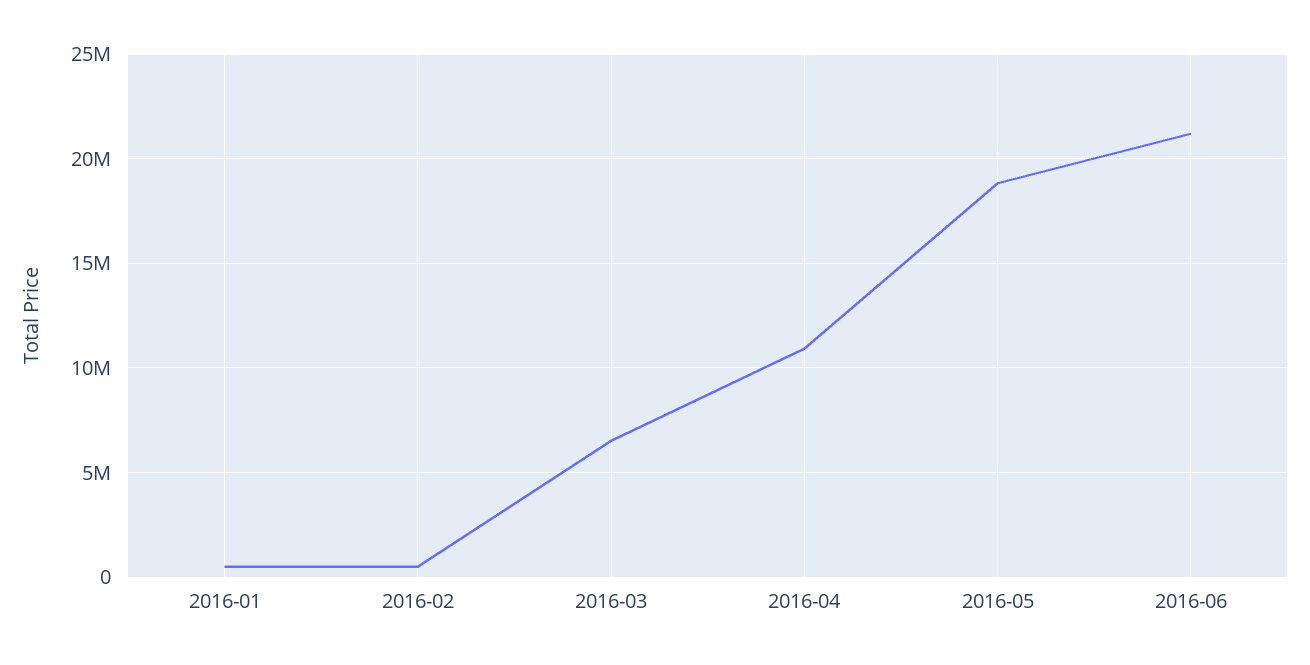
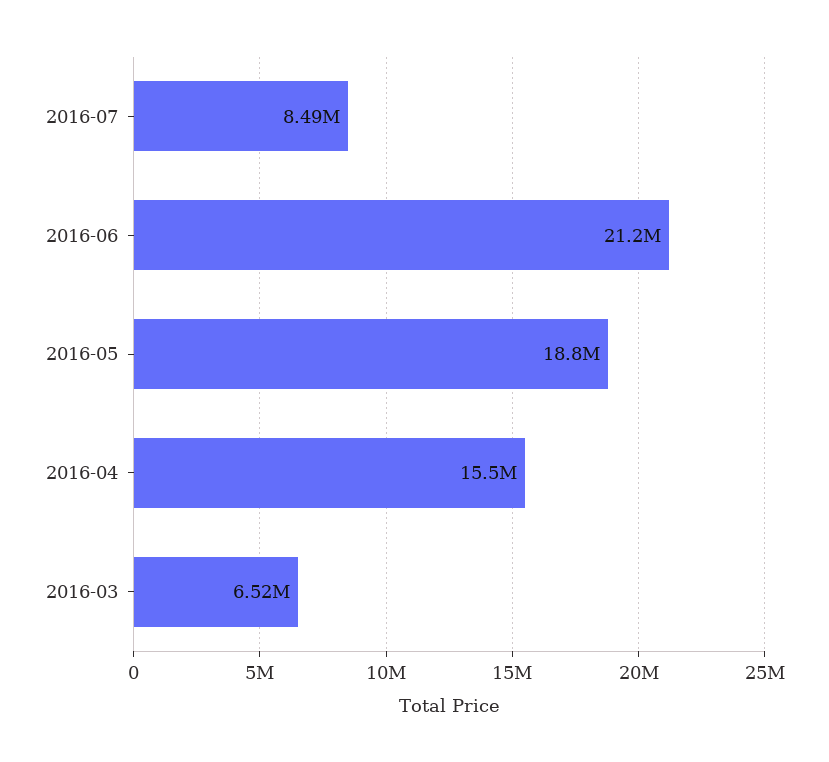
2016-01: 500000 -> none
2016-02: 500000 -> none
2016-04: 11000000 -> 15500000
2016-07: none -> 8490000

